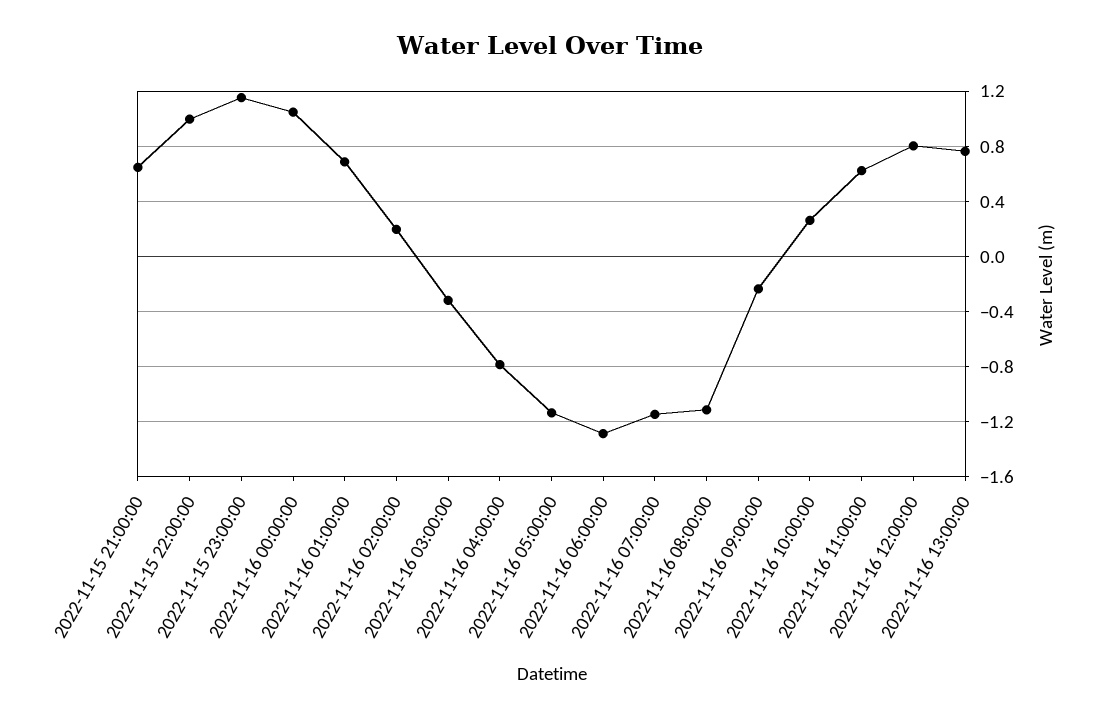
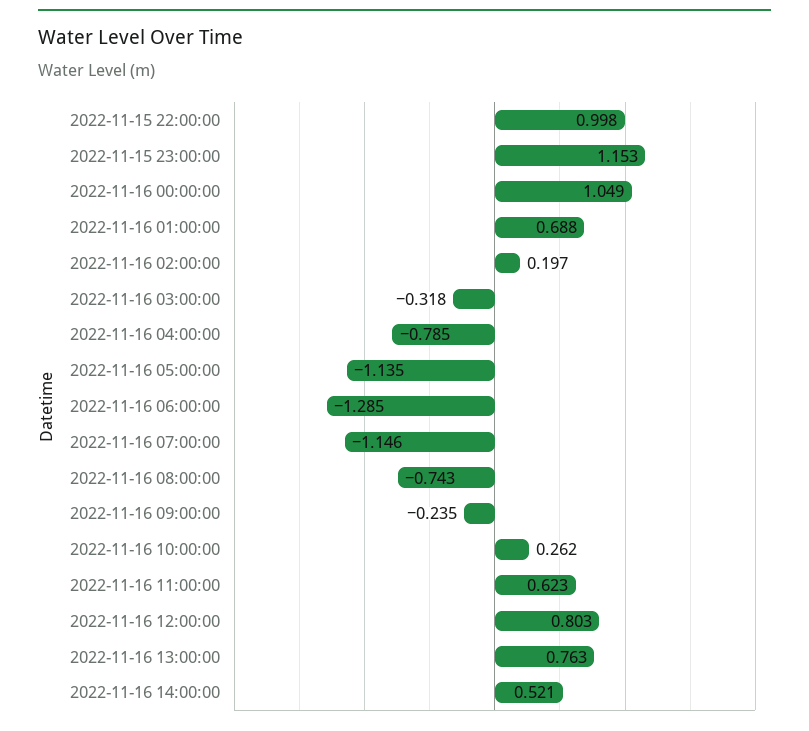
2022-11-15 21:00:00: 0.65 -> none
2022-11-16 08:00:00: -1.1 -> -0.743
2022-11-16 14:00:00: none -> 0.521

